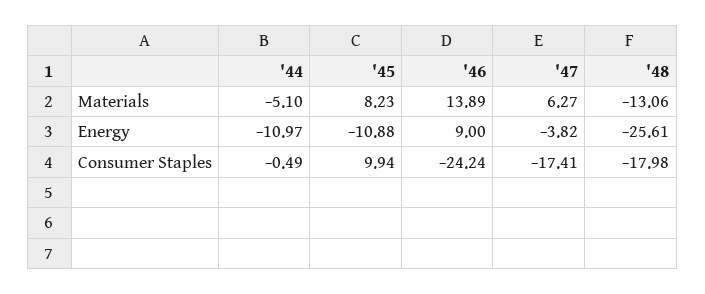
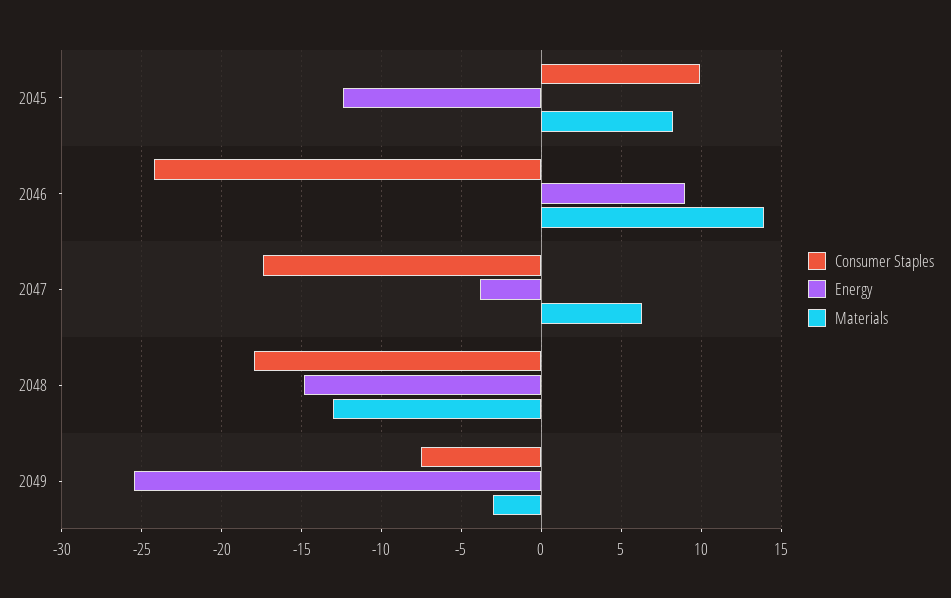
Materials, '44: -5.1 -> none
Energy, '44: -10.97 -> none
Energy, '45: -10.88 -> -12.5
Energy, '48: -25.61 -> -15
Consumer Staples, '44: -0.49 -> none
Consumer Staples, 2049: none -> -7.5
Energy, 2049: none -> -25.5
Materials, 2049: none -> -3

